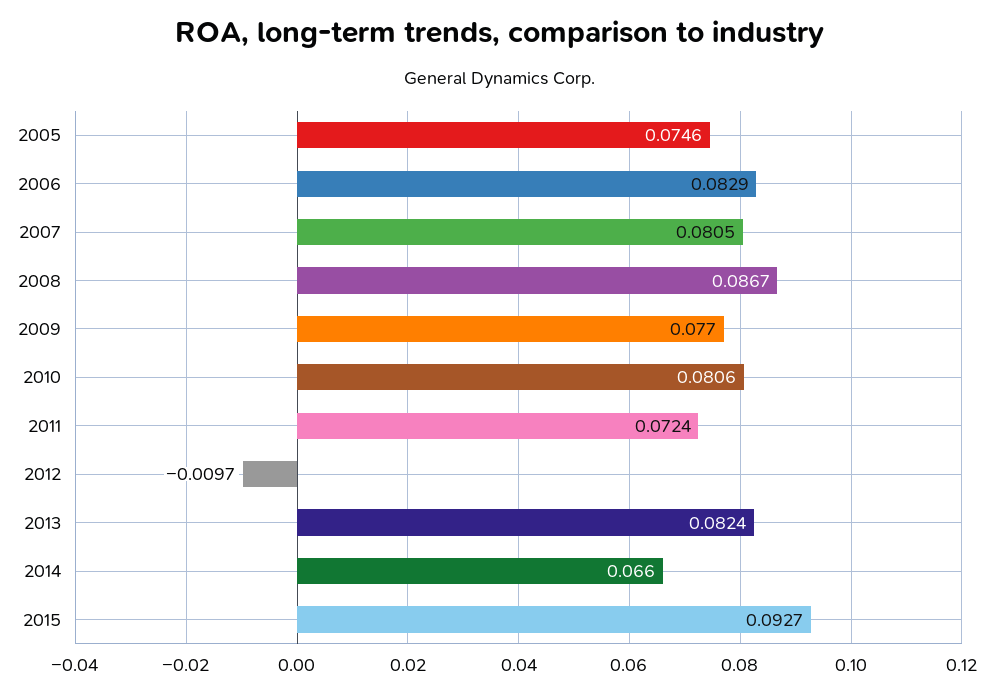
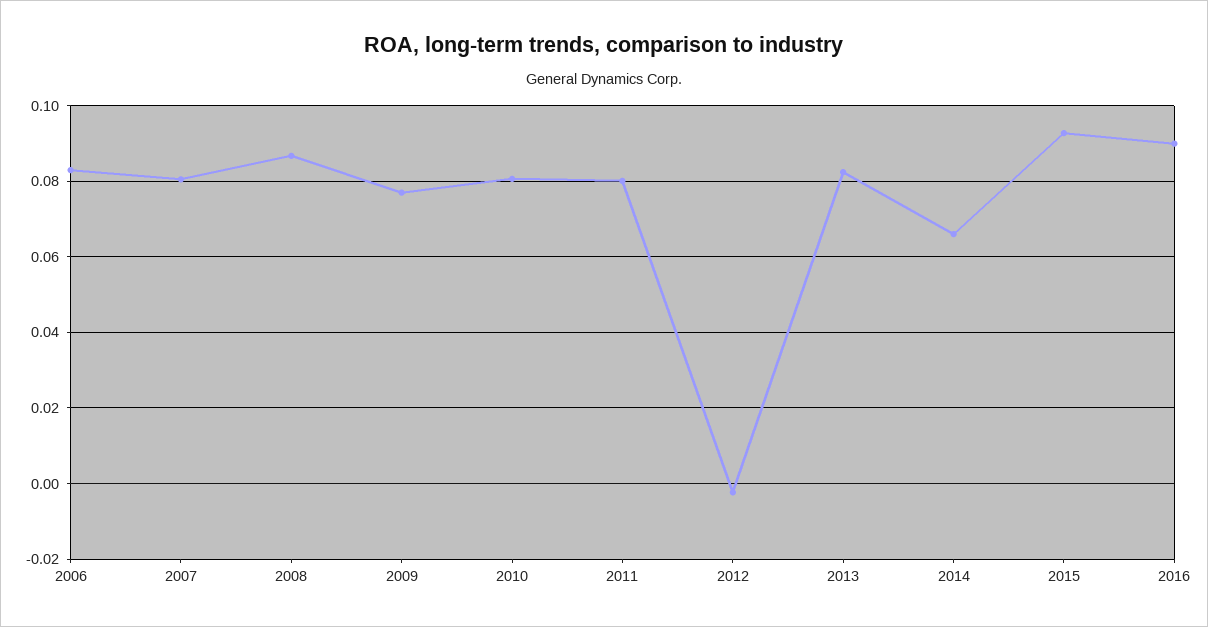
2005: 0.0746 -> none
2011: 0.0724 -> 0.08
2012: -0.0097 -> -0.002
2016: none -> 0.09

